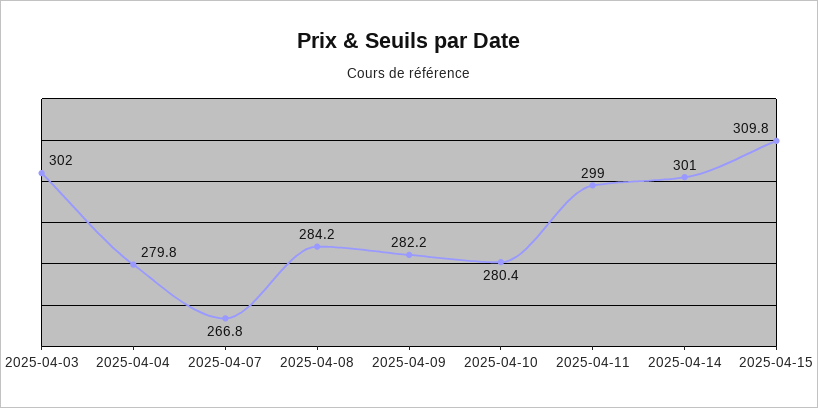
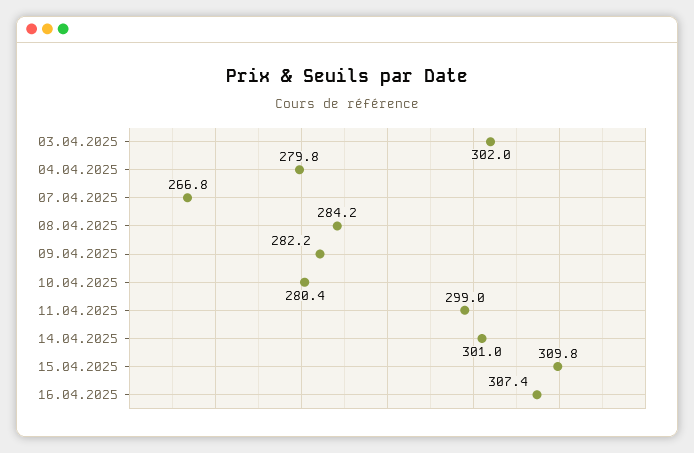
16.04.2025: none -> 307.4

